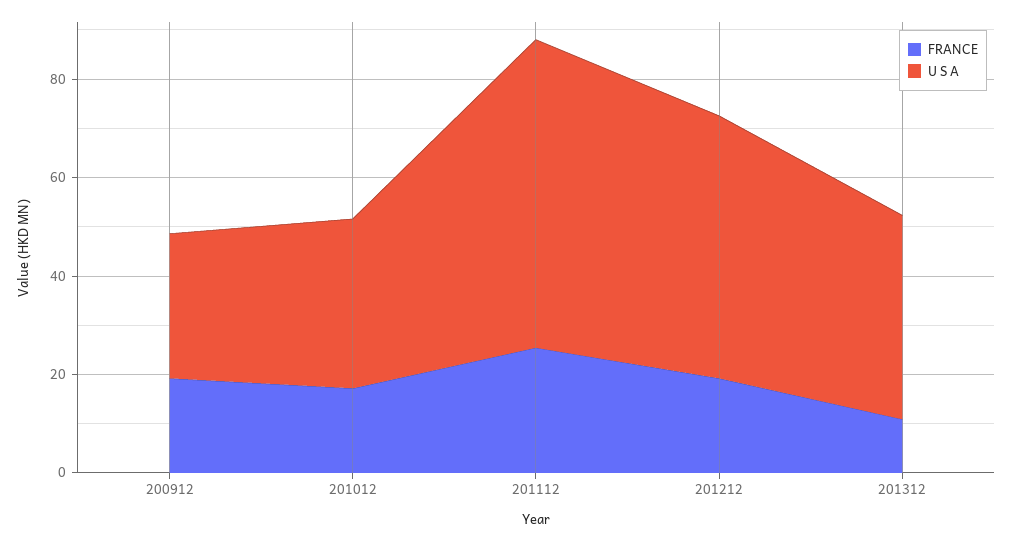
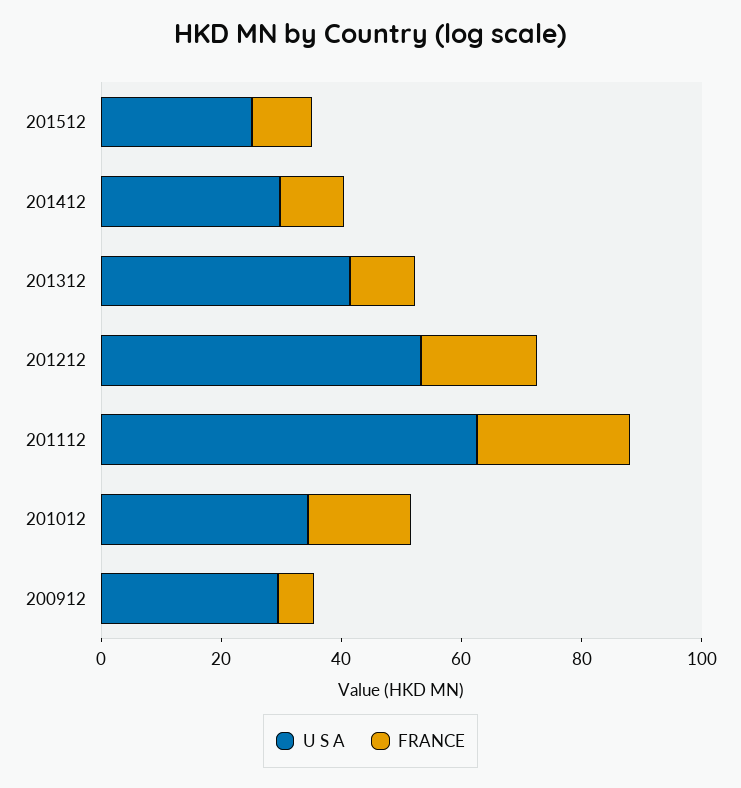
FRANCE, 200912: 20 -> 5
U S A, 201512: none -> 25
FRANCE, 201512: none -> 10
U S A, 201412: none -> 30
FRANCE, 201412: none -> 10

